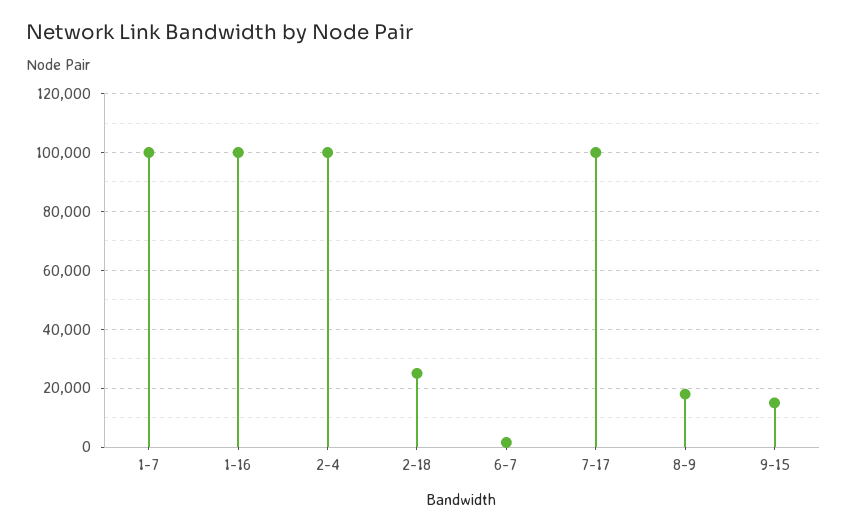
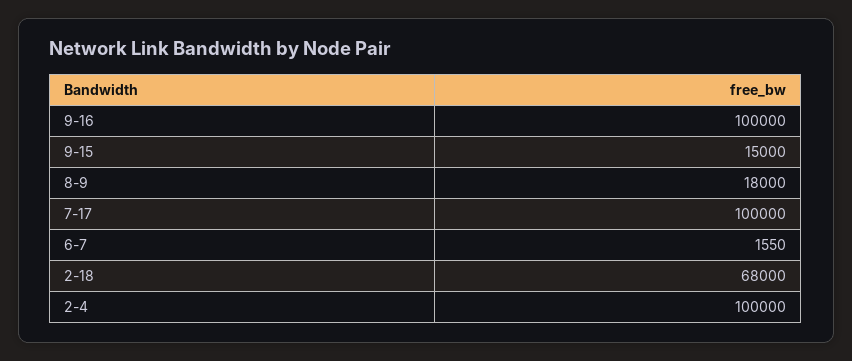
1-7: 100000 -> none
1-16: 100000 -> none
2-18: 25000 -> 68000
9-16: none -> 100000

